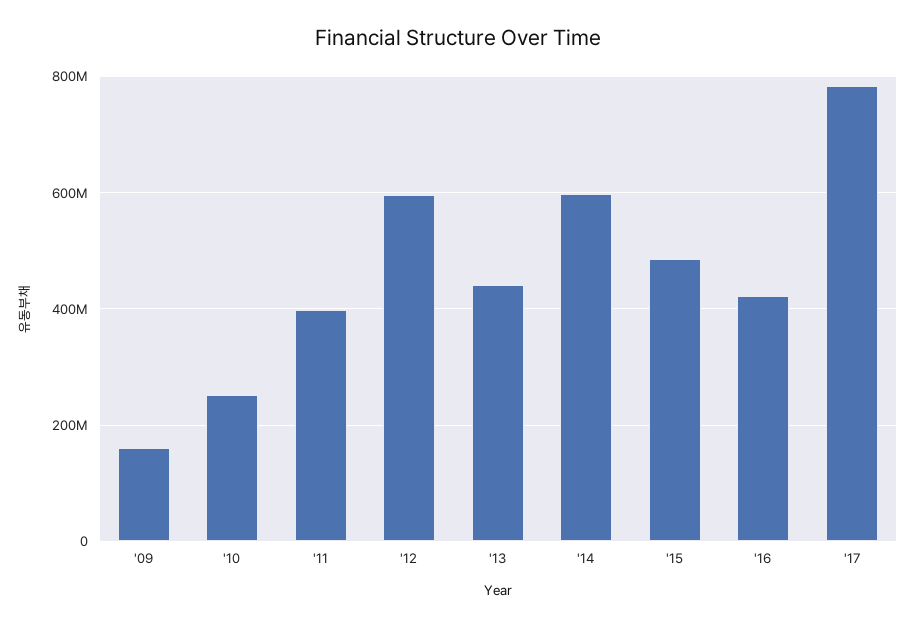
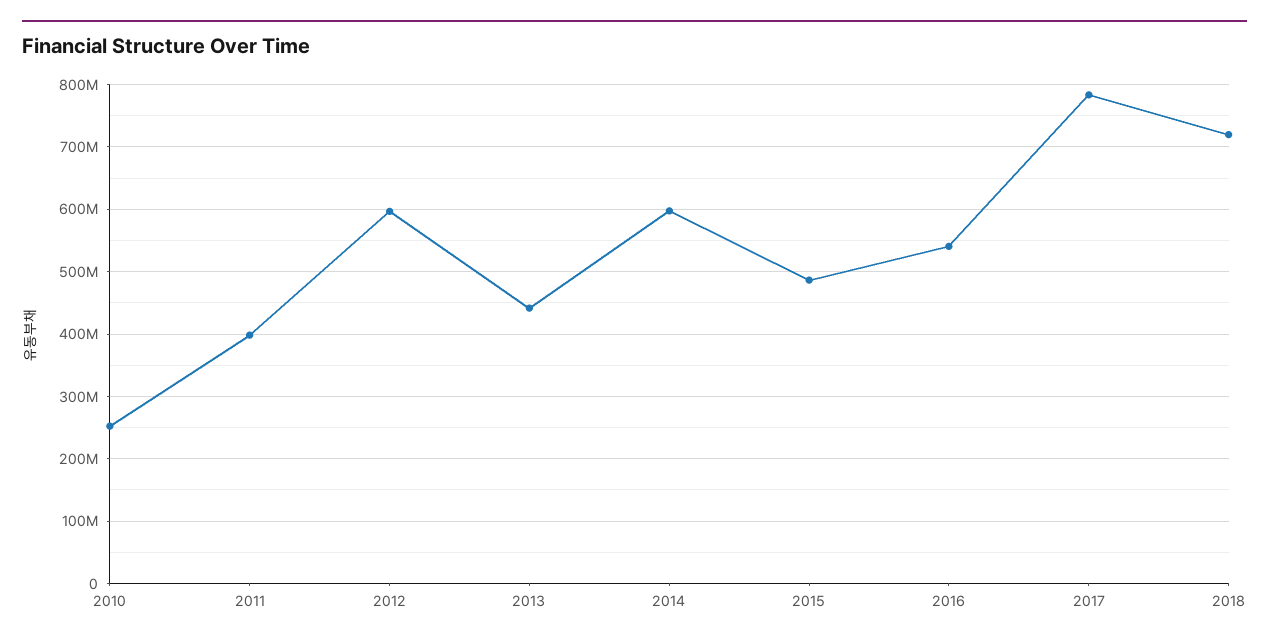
'09: 160000000 -> none
'16: 420000000 -> 540000000
2018: none -> 720000000

